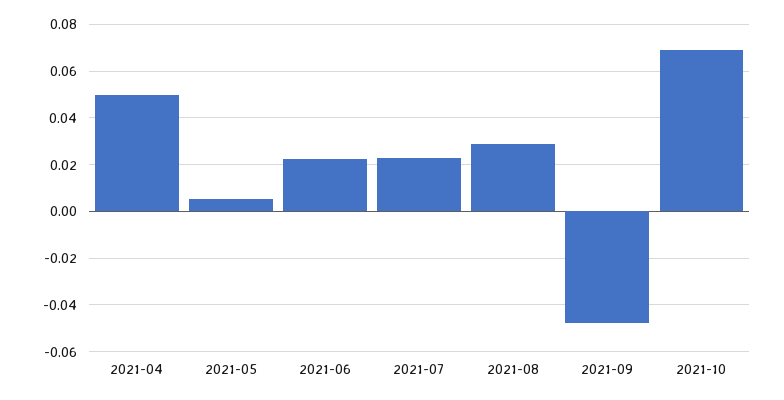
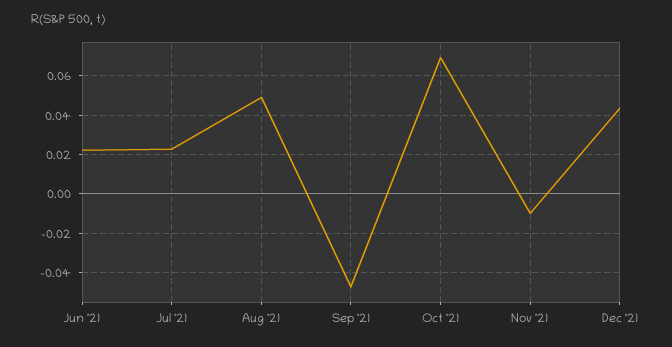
2021-04: 0.05 -> none
2021-05: 0.005 -> none
2021-08: 0.03 -> 0.05
Nov '21: none -> -0.01
Dec '21: none -> 0.045

